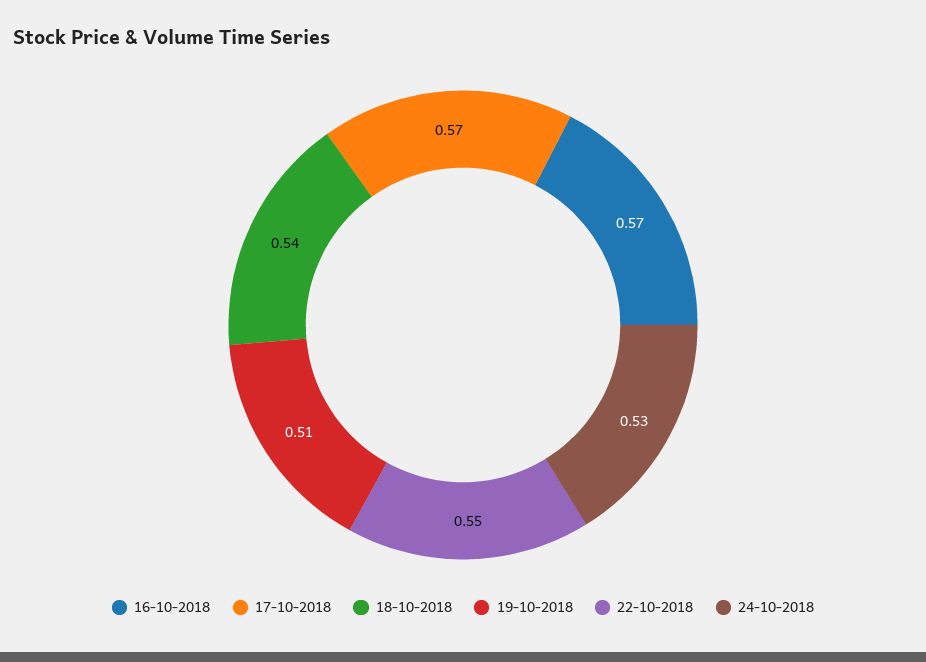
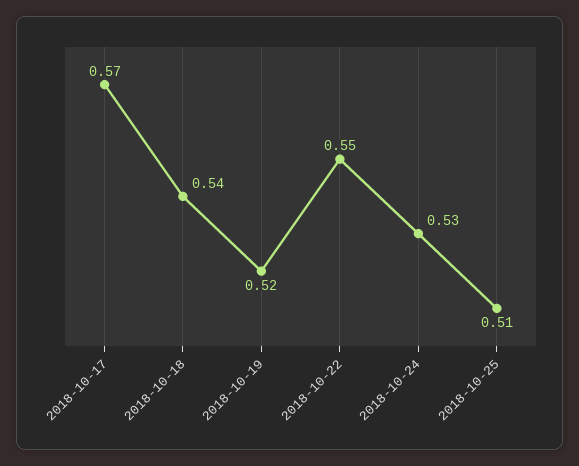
16-10-2018: 0.57 -> none
19-10-2018: 0.51 -> 0.52
2018-10-25: none -> 0.51

